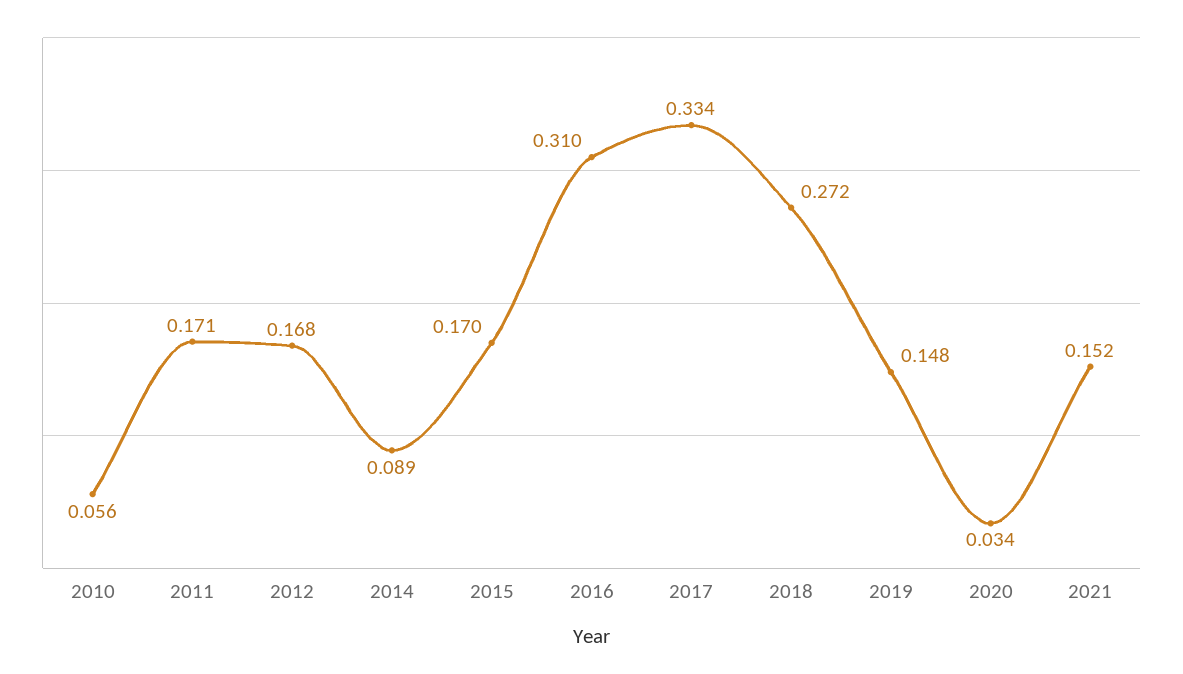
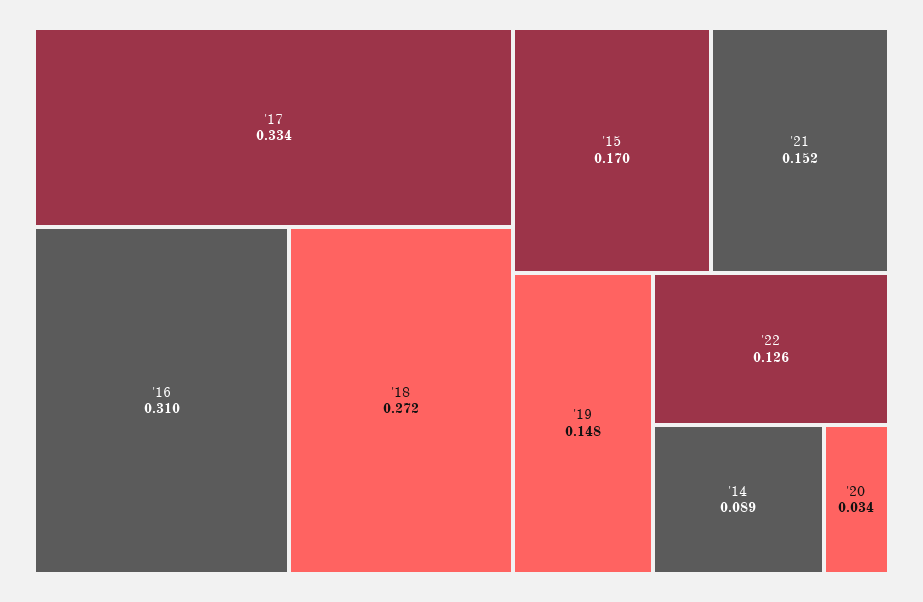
2010: 0.056 -> none
2011: 0.171 -> none
2012: 0.168 -> none
'22: none -> 0.126

